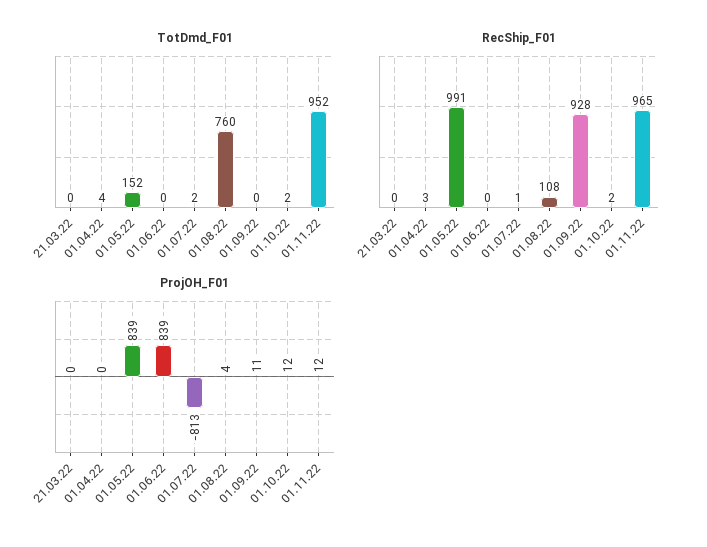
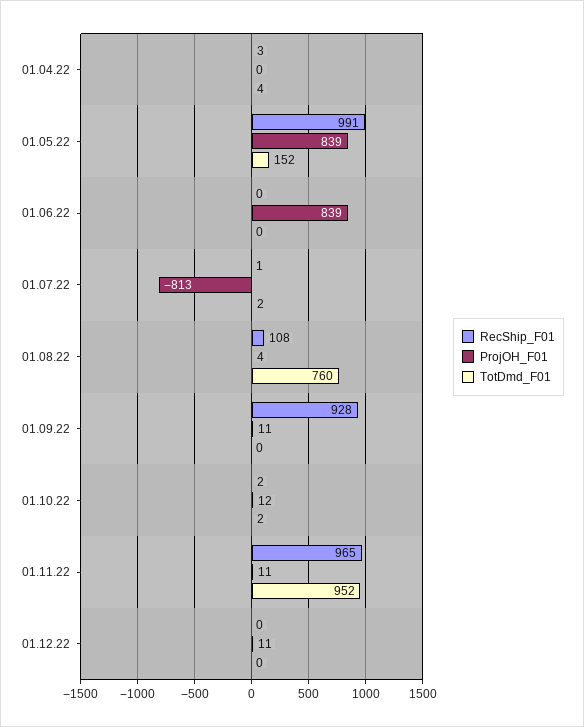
TotDmd_F01, 21.03.22: 0 -> none
RecShip_F01, 21.03.22: 0 -> none
ProjOH_F01, 21.03.22: 0 -> none
ProjOH_F01, 01.11.22: 12 -> 11
RecShip_F01, 01.12.22: none -> 0
ProjOH_F01, 01.12.22: none -> 11
TotDmd_F01, 01.12.22: none -> 0

